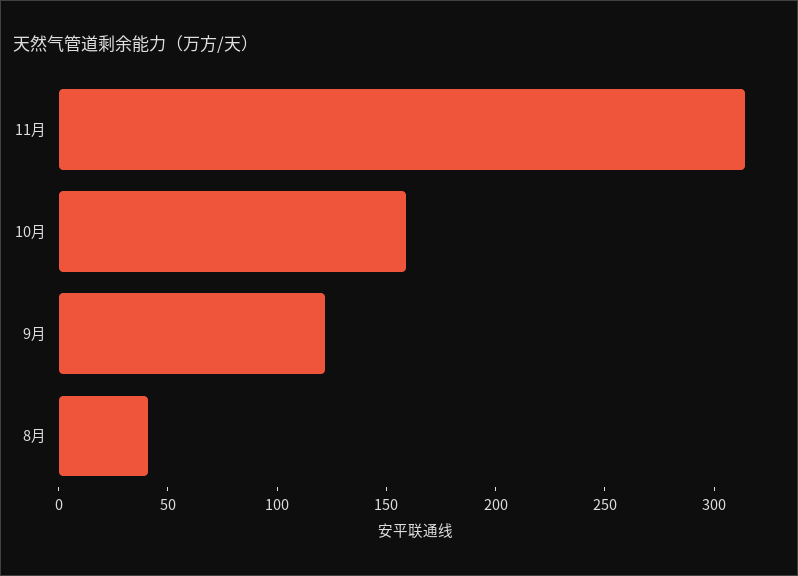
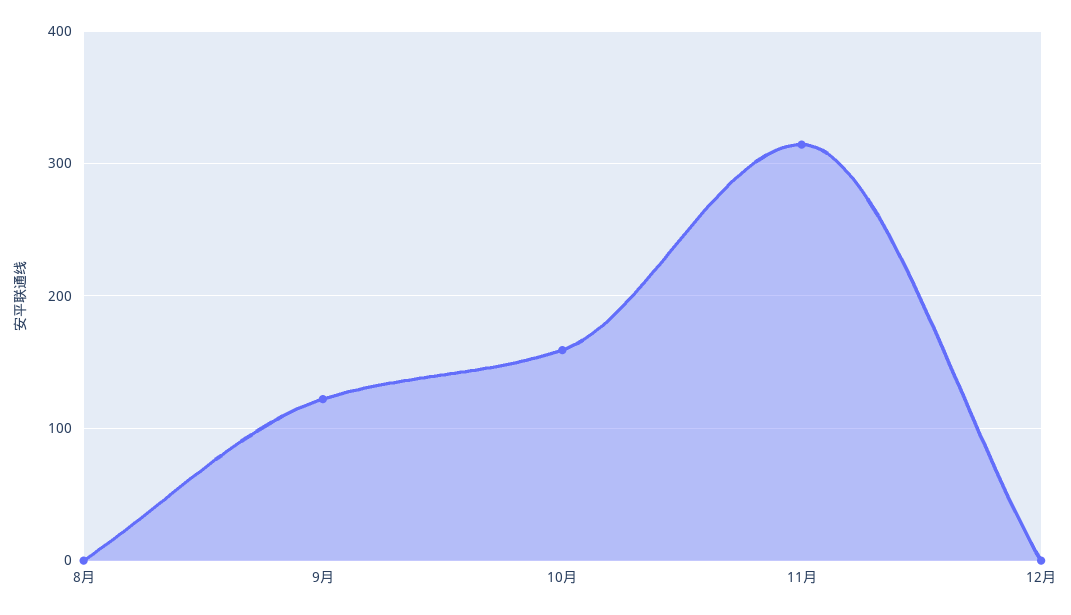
8月: 40 -> 0
12月: none -> 0

